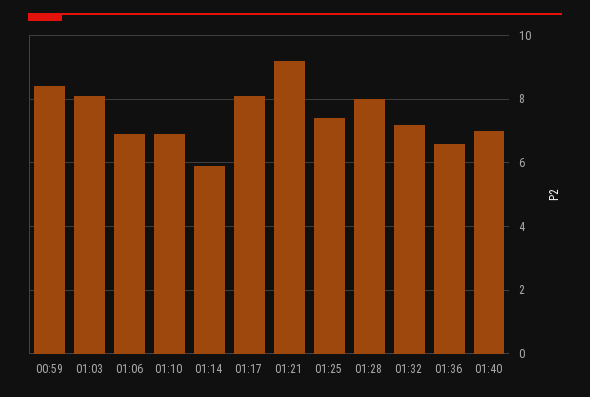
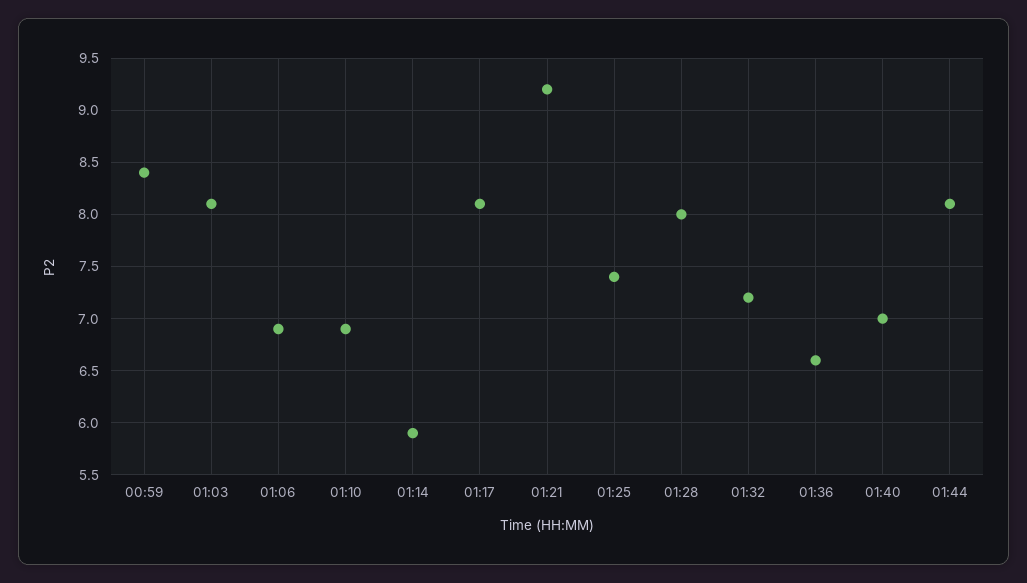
01:44: none -> 8.1

